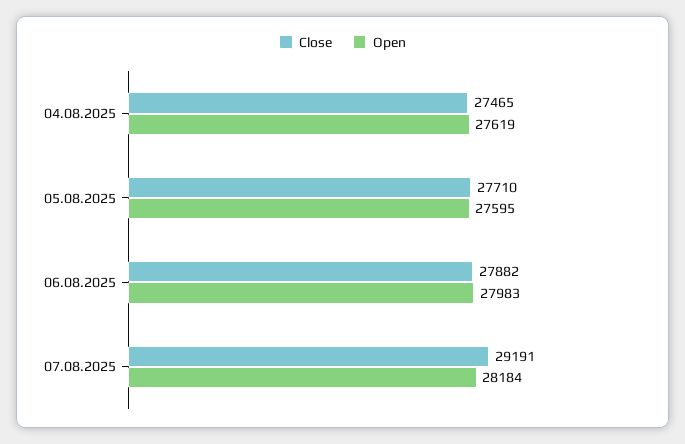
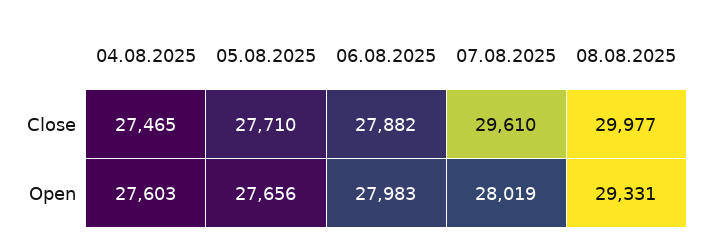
Open, 04.08.2025: 27619 -> 27603
Open, 05.08.2025: 27595 -> 27656
Close, 07.08.2025: 29191 -> 29610
Open, 07.08.2025: 28184 -> 28019
Close, 08.08.2025: none -> 29977
Open, 08.08.2025: none -> 29331

